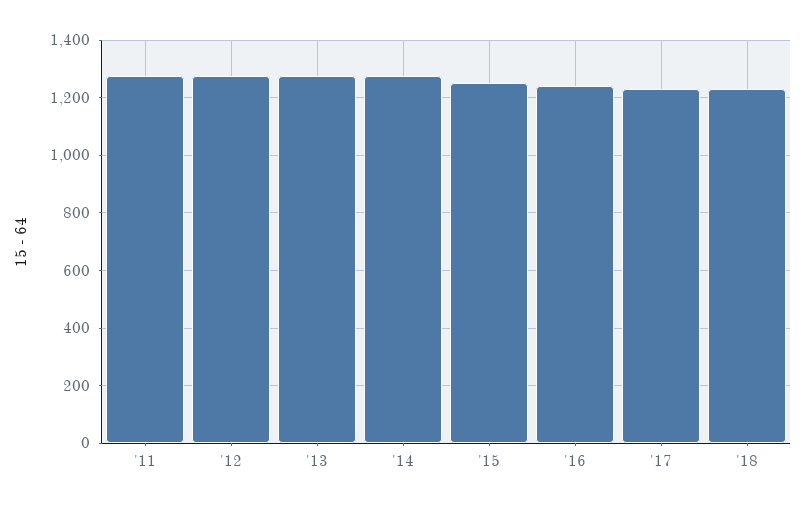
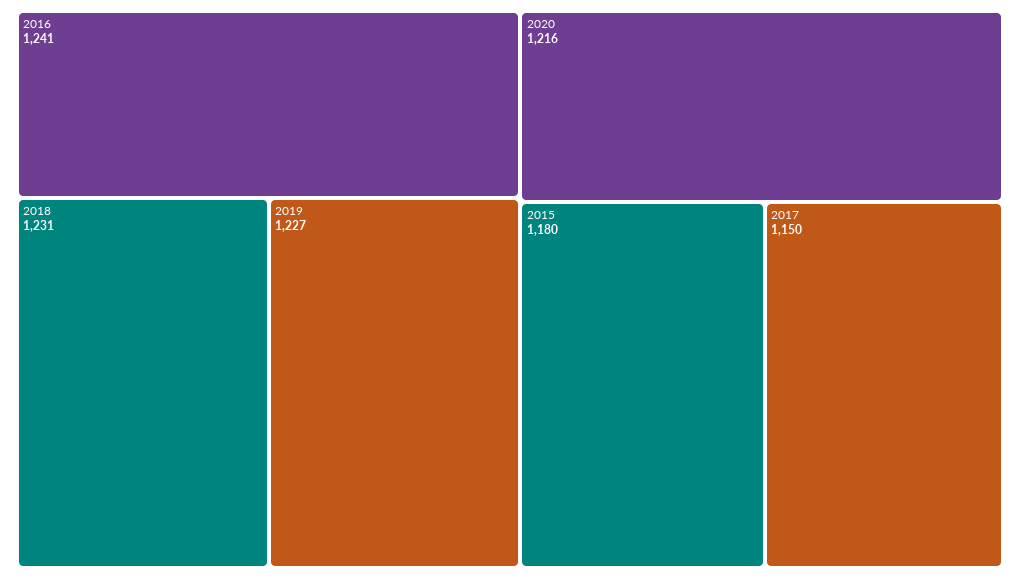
'11: 1275 -> none
'12: 1275 -> none
'13: 1275 -> none
'14: 1275 -> none
'15: 1250 -> 1180
'17: 1225 -> 1150
2019: none -> 1227
2020: none -> 1216

